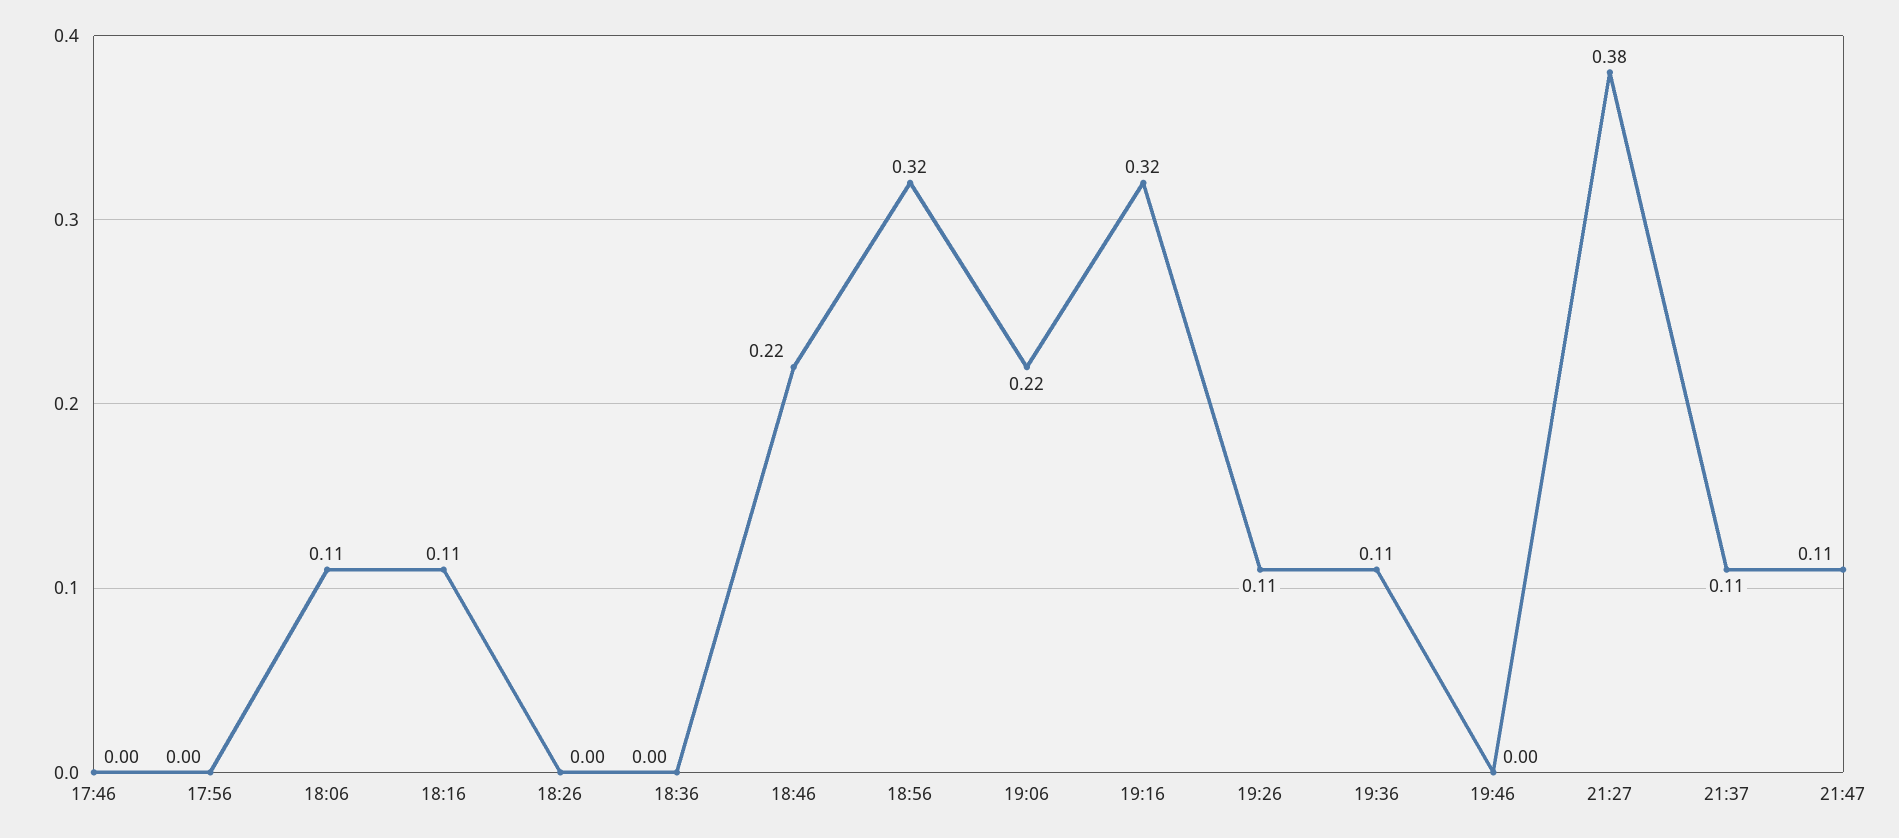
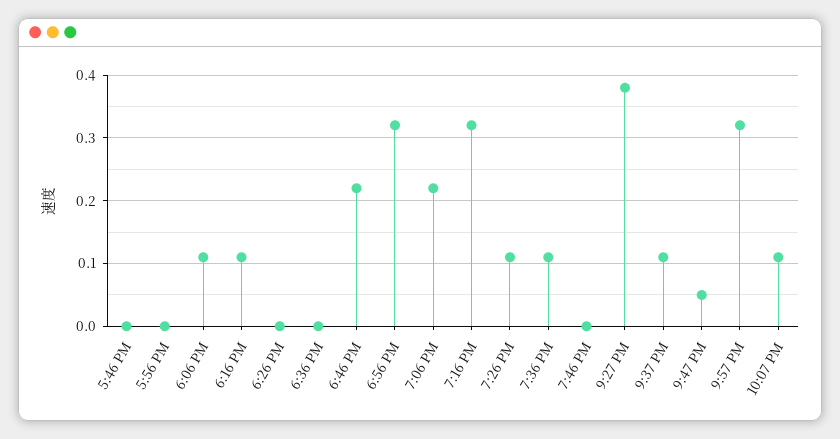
21:47: 0.11 -> 0.05
9:57 PM: none -> 0.32
10:07 PM: none -> 0.11

